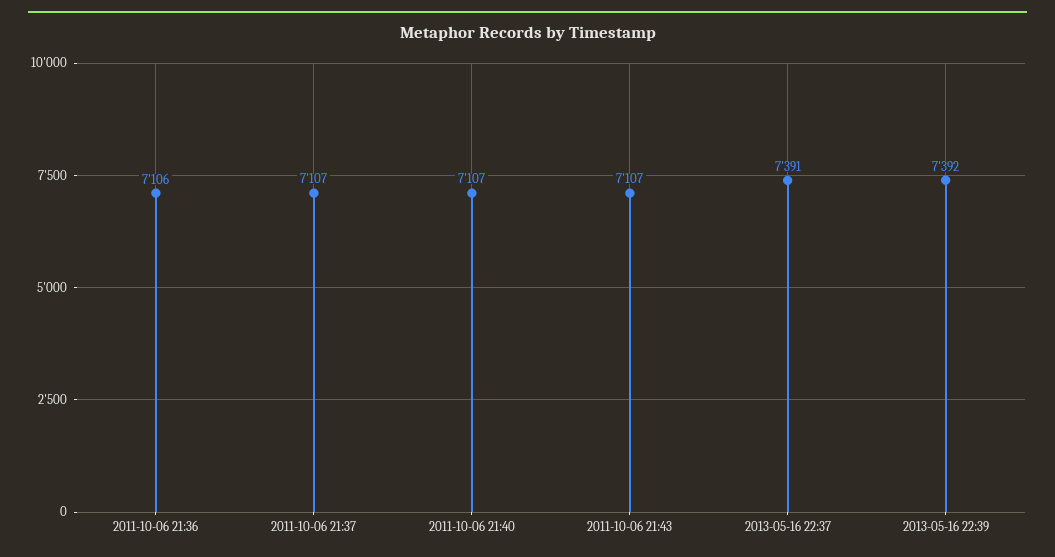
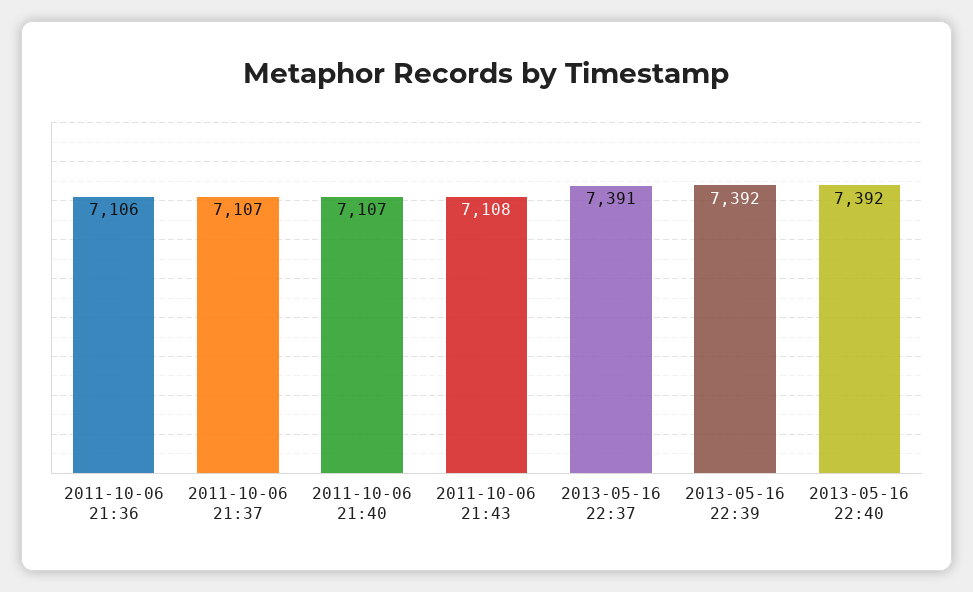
2011-10-06 21:43: 7107 -> 7108
2013-05-16 22:40: none -> 7392

